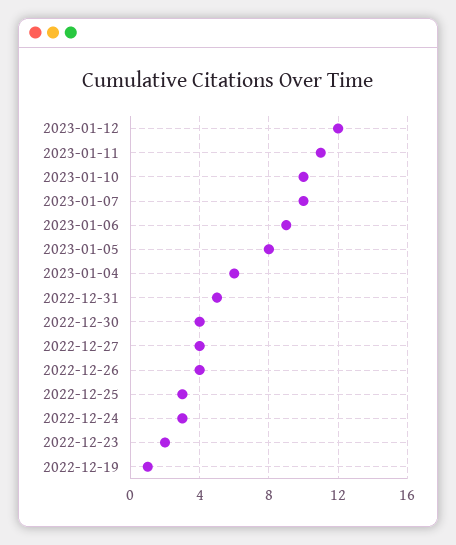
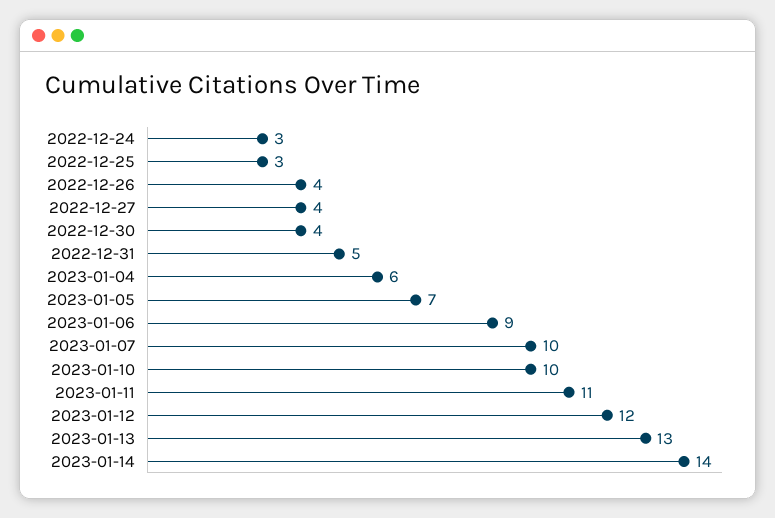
2023-01-05: 8 -> 7
2022-12-23: 2 -> none
2022-12-19: 1 -> none
2023-01-13: none -> 13
2023-01-14: none -> 14

